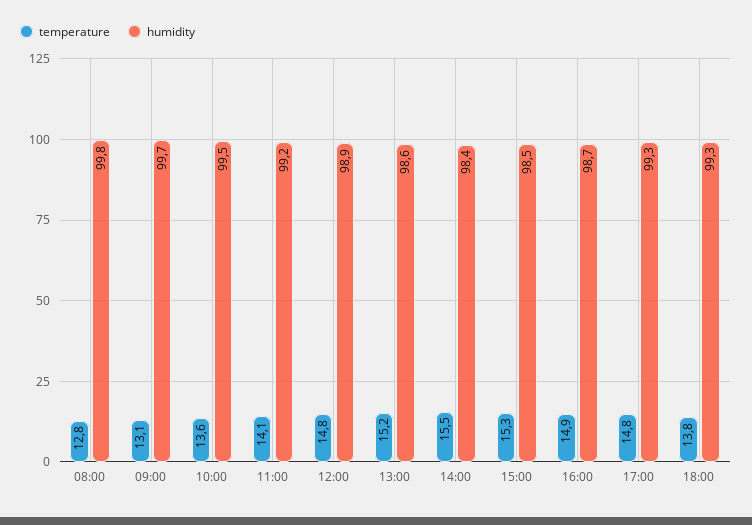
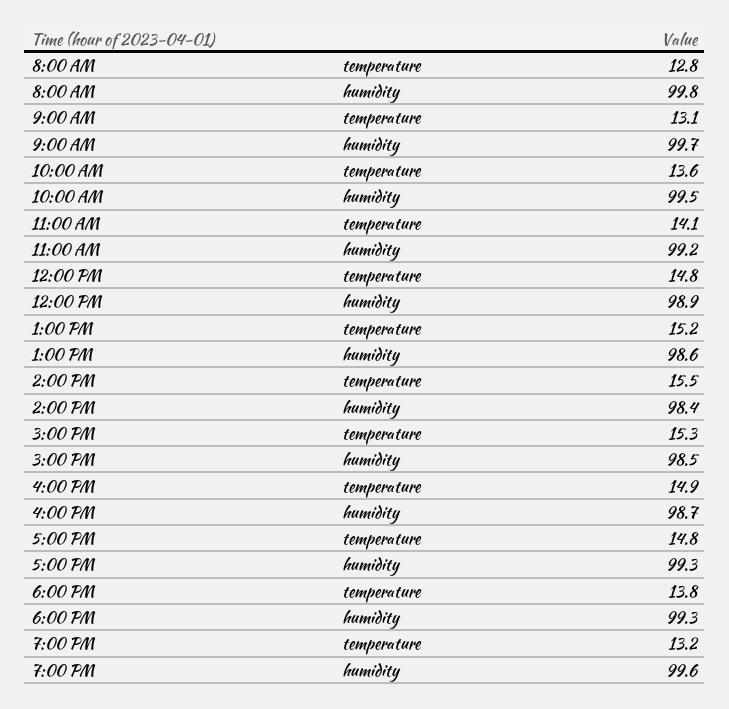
temperature, 7:00 PM: none -> 13.2
humidity, 7:00 PM: none -> 99.6

